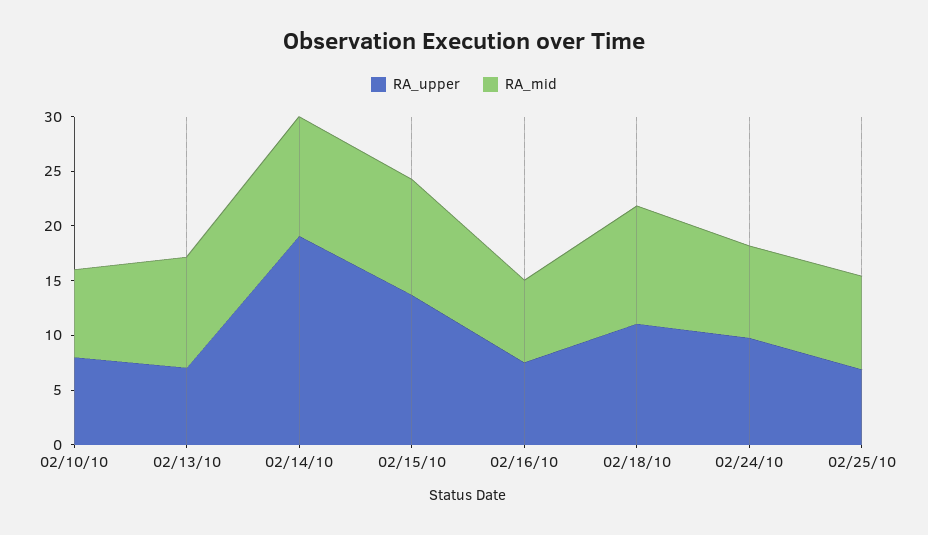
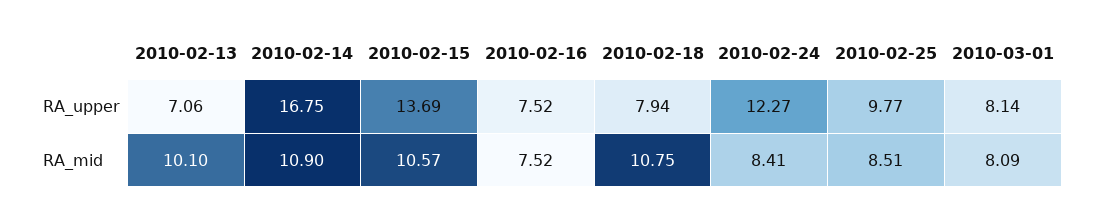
RA_upper, 02/10/10: 8 -> none
RA_mid, 02/10/10: 8 -> none
RA_upper, 02/14/10: 19 -> 16.75
RA_upper, 02/18/10: 11 -> 7.94
RA_upper, 02/24/10: 10 -> 12.27
RA_upper, 02/25/10: 7 -> 9.77
RA_upper, 2010-03-01: none -> 8.14
RA_mid, 2010-03-01: none -> 8.09

